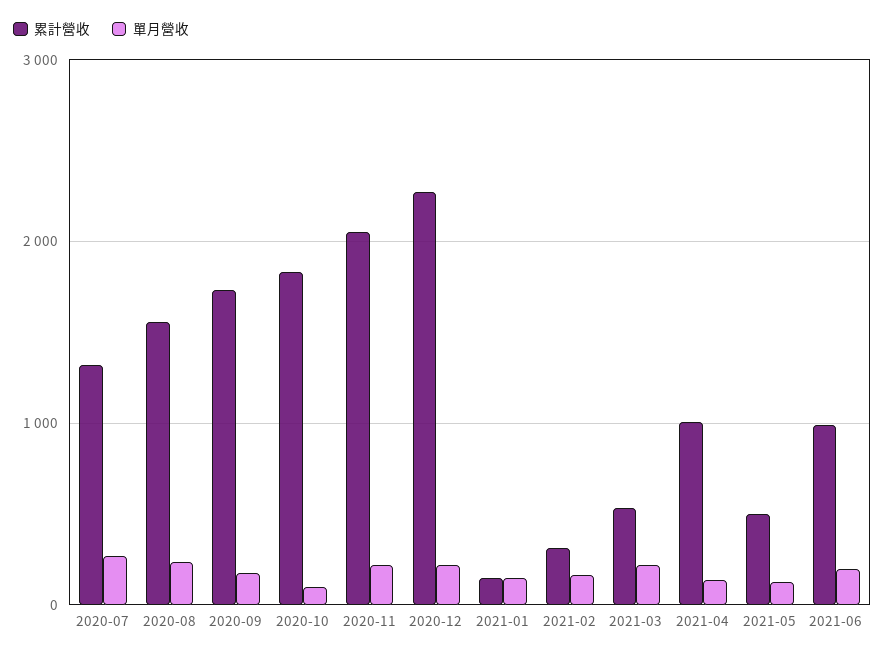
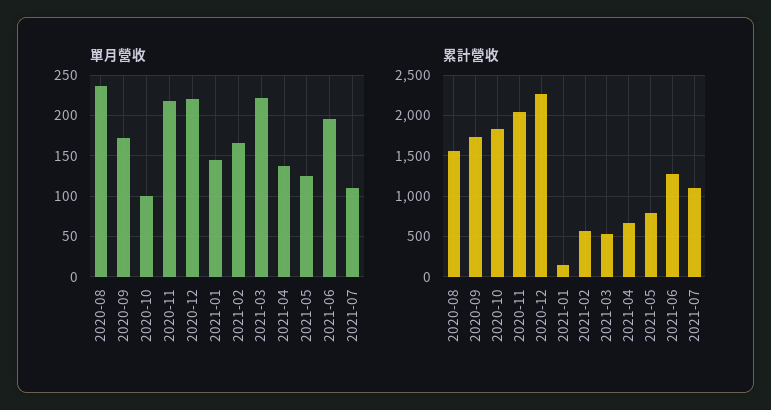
累計營收, 2020-07: 1300 -> none
單月營收, 2020-07: 300 -> none
累計營收, 2021-02: 300 -> 600
累計營收, 2021-04: 1000 -> 700
累計營收, 2021-05: 500 -> 800
累計營收, 2021-06: 1000 -> 1300
單月營收, 2021-07: none -> 110
累計營收, 2021-07: none -> 1100

